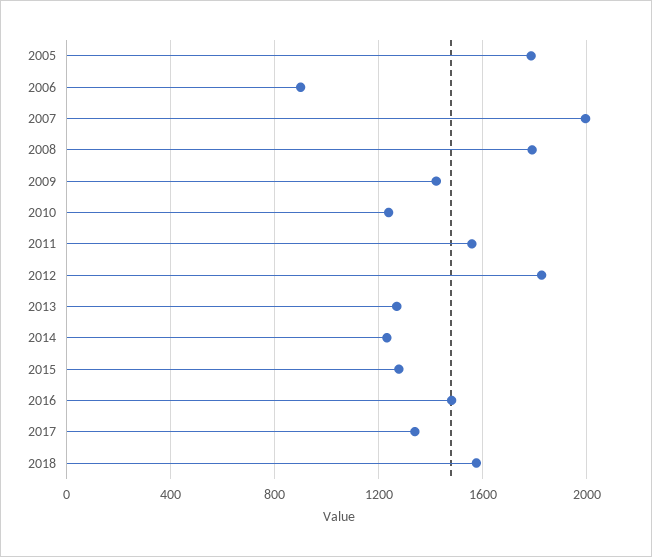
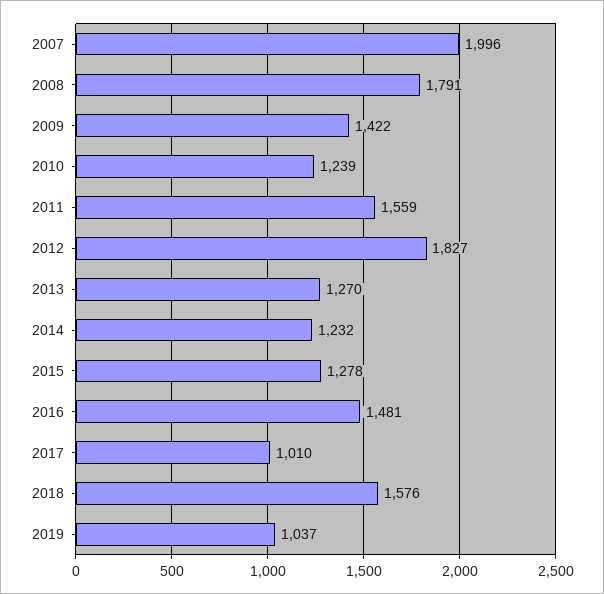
2005: 1800 -> none
2006: 900 -> none
2017: 1350 -> 1010
2019: none -> 1037

